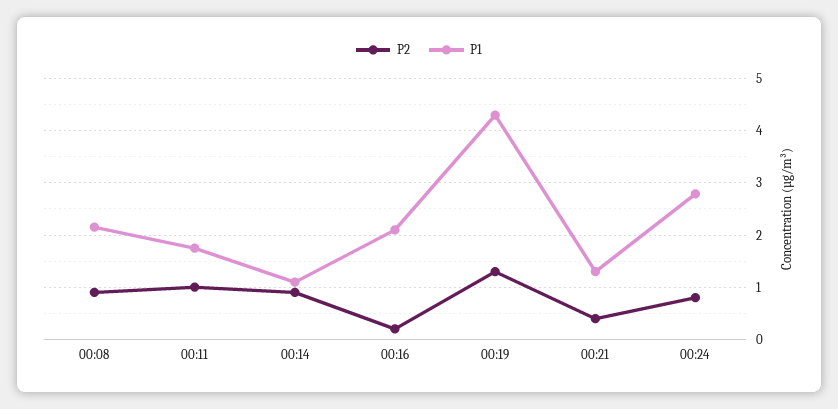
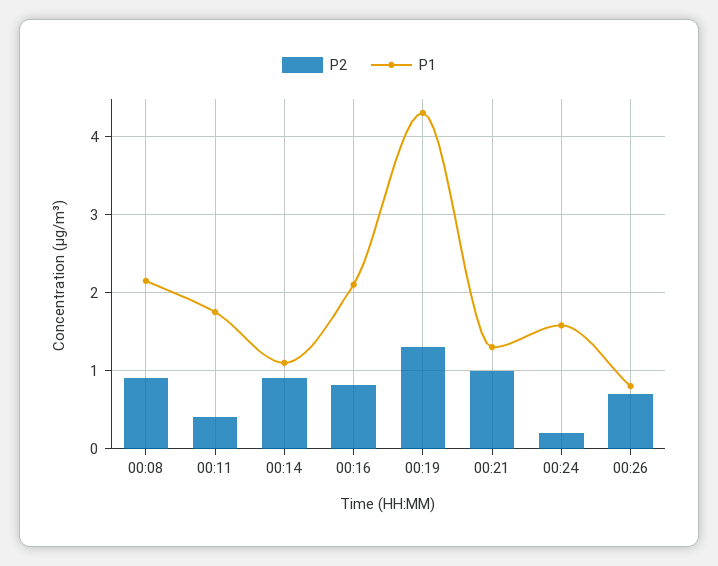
P2, 00:11: 1 -> 0.4
P2, 00:16: 0.2 -> 0.8
P2, 00:21: 0.4 -> 1
P2, 00:24: 0.8 -> 0.2
P1, 00:24: 2.8 -> 1.6
P2, 00:26: none -> 0.7
P1, 00:26: none -> 0.8

